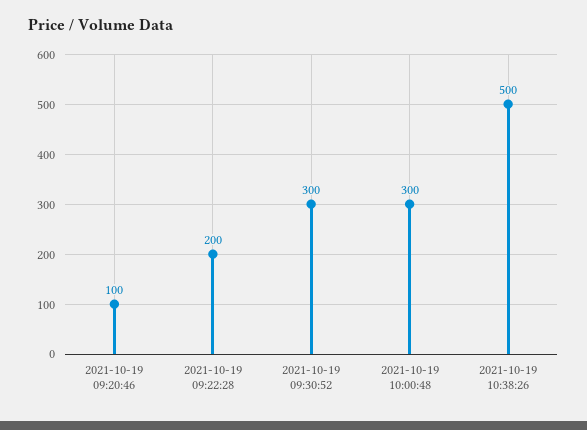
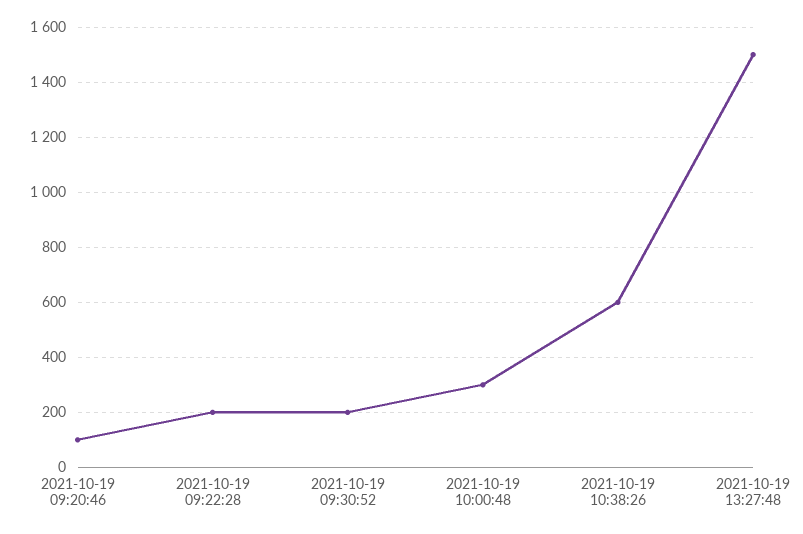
2021-10-19 09:30:52: 300 -> 200
2021-10-19 10:38:26: 500 -> 600
2021-10-19 13:27:48: none -> 1500

